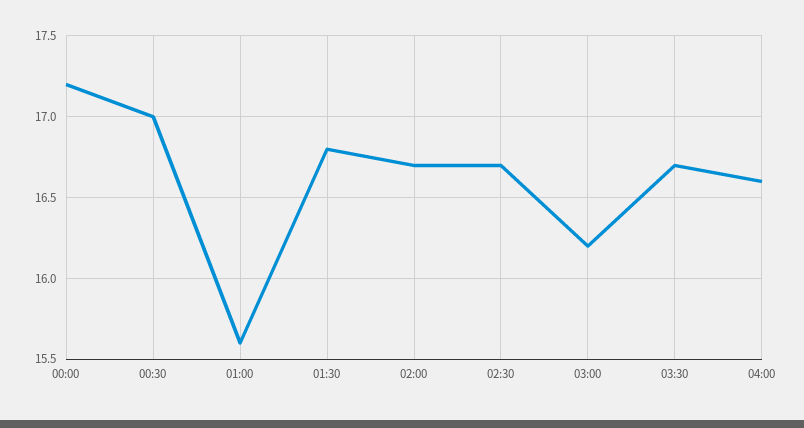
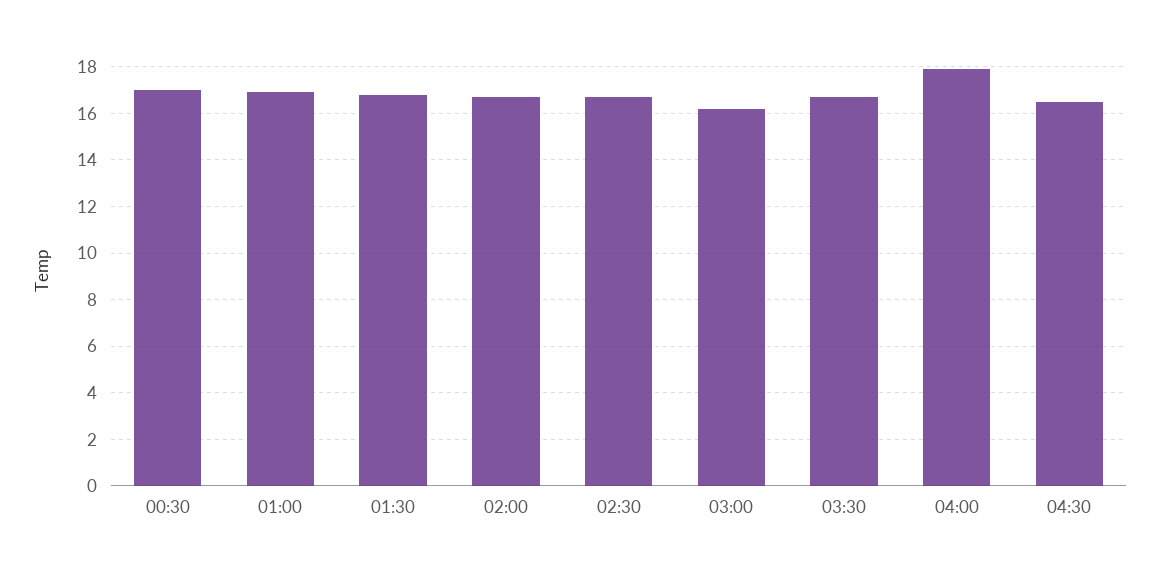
00:00: 17.2 -> none
01:00: 15.6 -> 17
04:00: 16.6 -> 18
04:30: none -> 16.5

